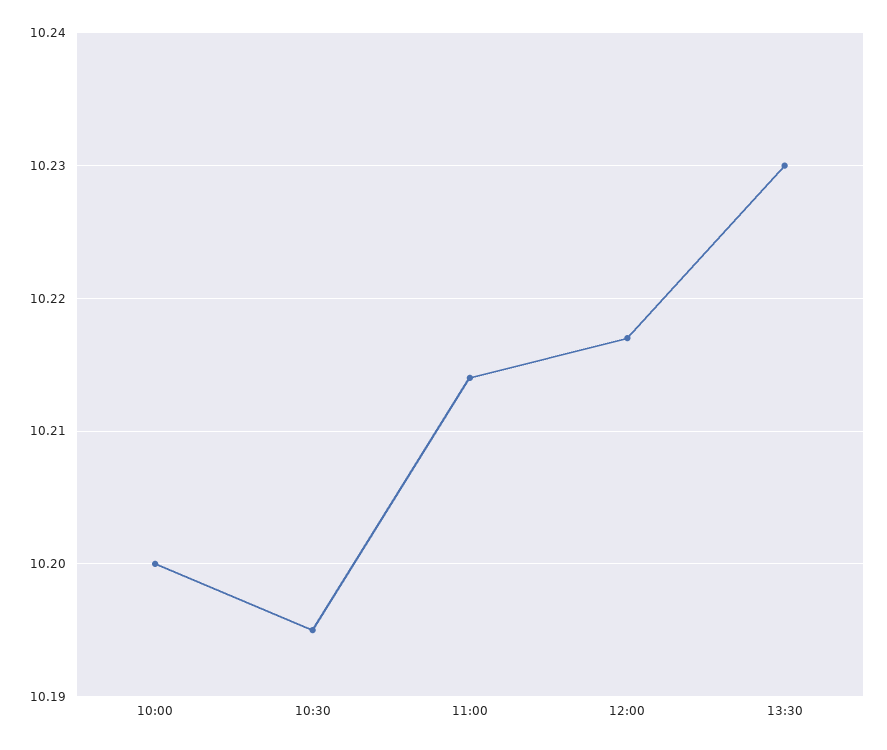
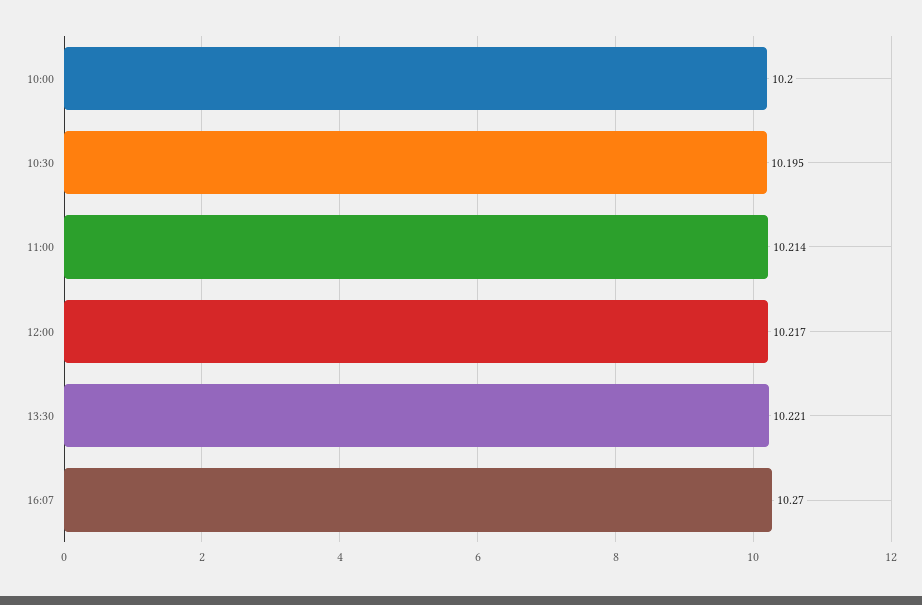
13:30: 10.23 -> 10.221
16:07: none -> 10.27

